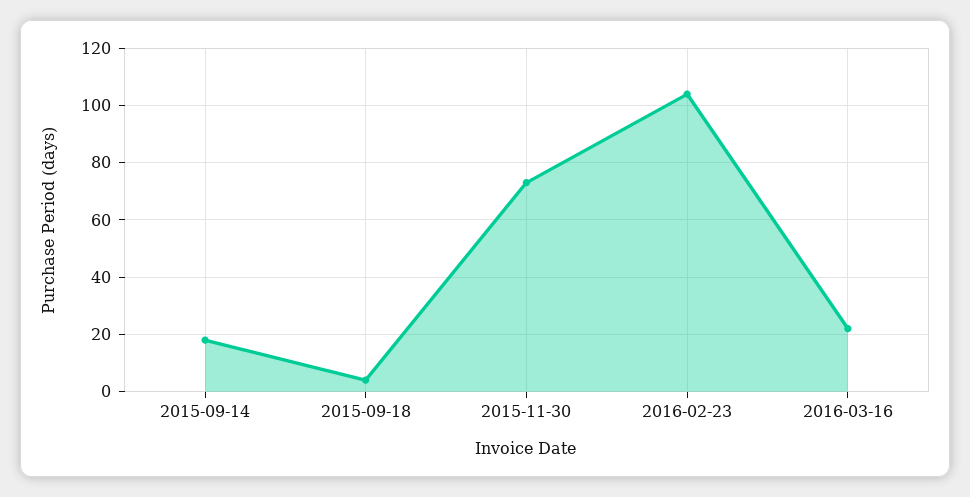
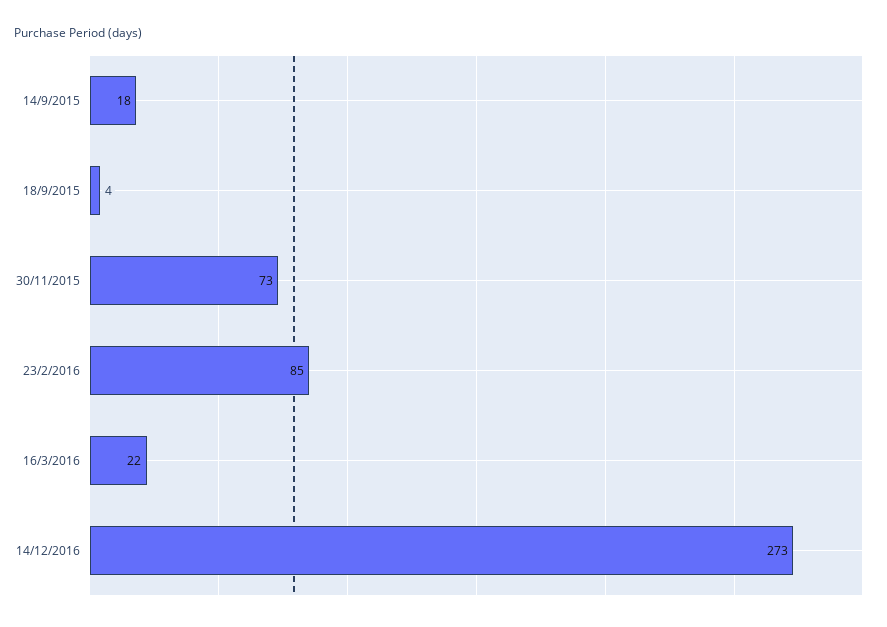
2016-02-23: 105 -> 85
14/12/2016: none -> 273

